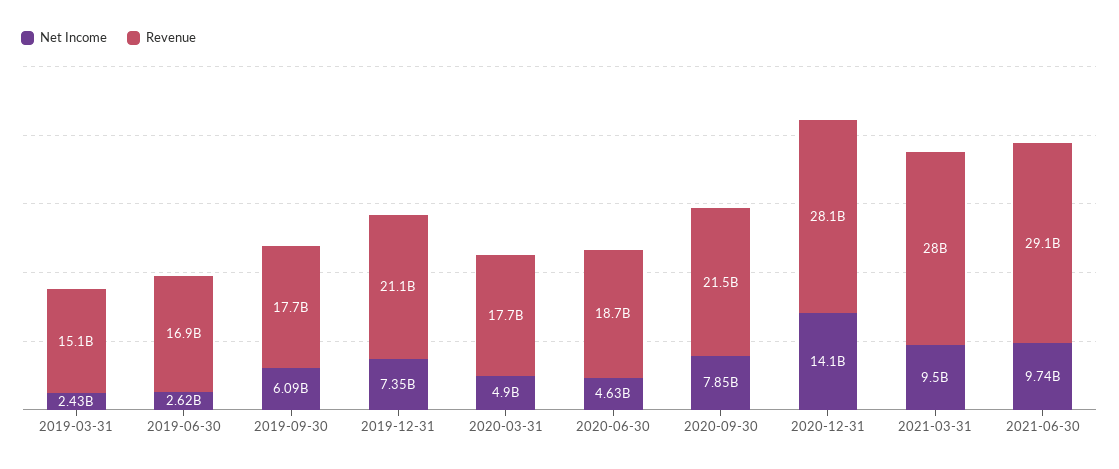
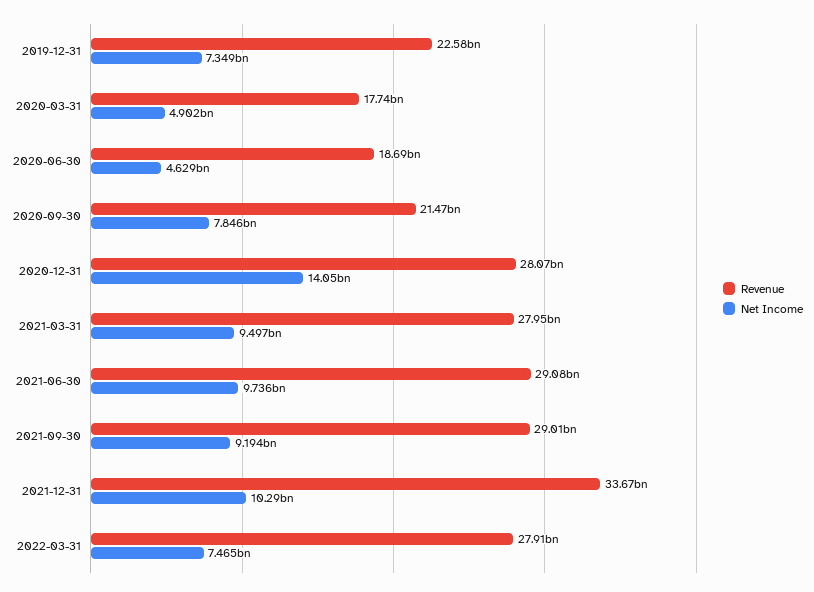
Net Income, 2019-03-31: 2430000000 -> none
Revenue, 2019-03-31: 15100000000 -> none
Net Income, 2019-06-30: 2620000000 -> none
Revenue, 2019-06-30: 16900000000 -> none
Net Income, 2019-09-30: 6090000000 -> none
Revenue, 2019-09-30: 17700000000 -> none
Revenue, 2019-12-31: 21100000000 -> 22580000000
Revenue, 2021-09-30: none -> 29010000000
Net Income, 2021-09-30: none -> 9194000000
Revenue, 2021-12-31: none -> 33670000000
Net Income, 2021-12-31: none -> 10290000000
Revenue, 2022-03-31: none -> 27910000000
Net Income, 2022-03-31: none -> 7465000000

